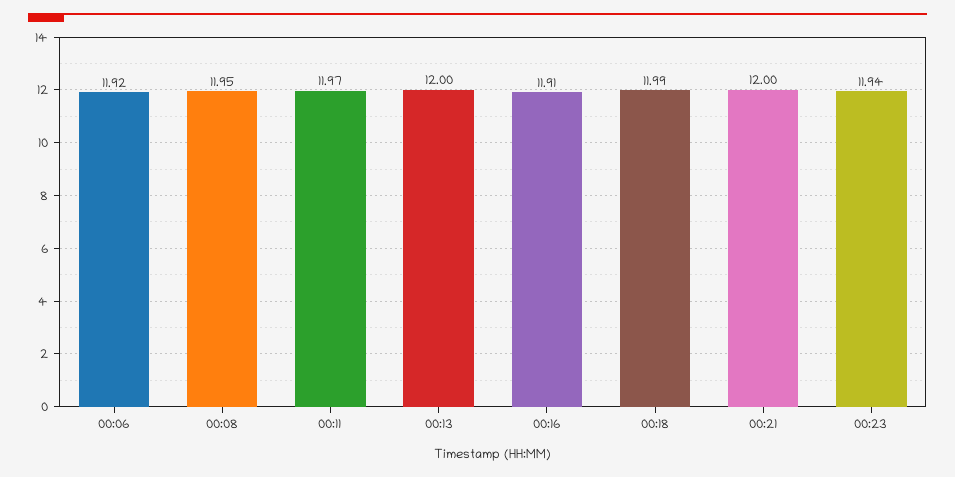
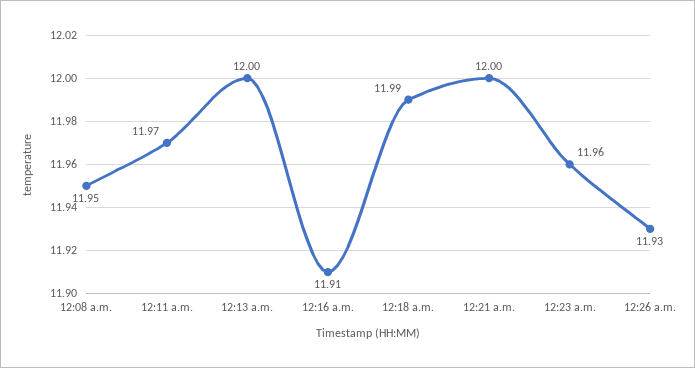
00:06: 11.92 -> none
00:23: 11.94 -> 11.96
12:26 a.m.: none -> 11.93

